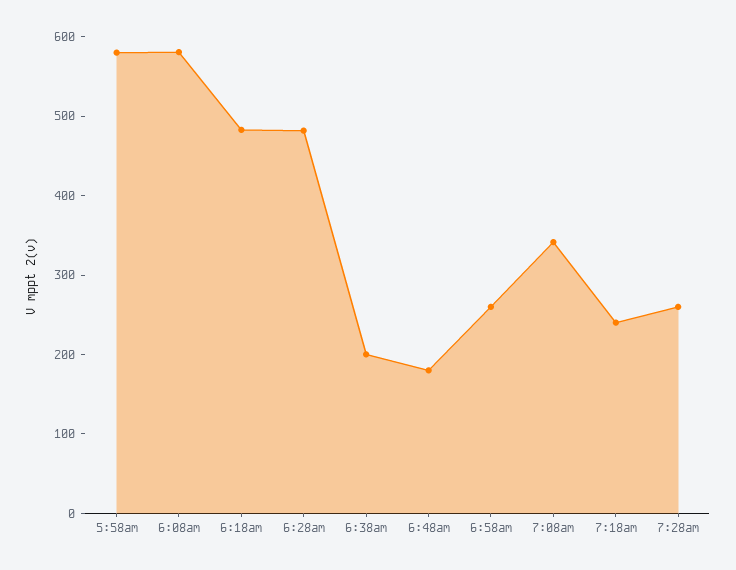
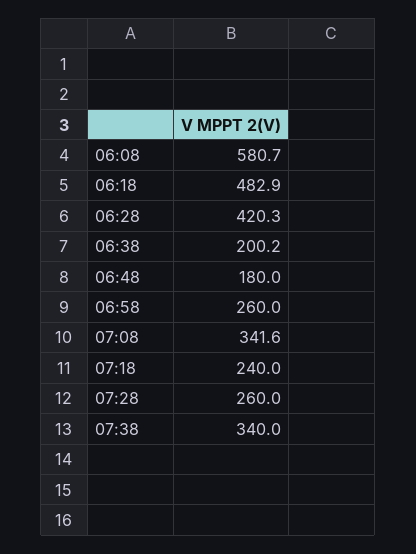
5:58am: 580 -> none
6:28am: 480 -> 420.3
07:38: none -> 340

